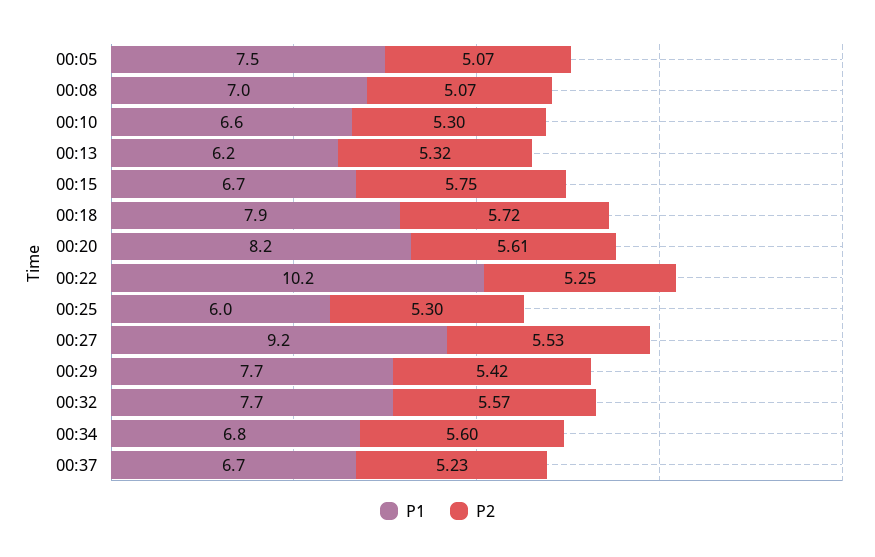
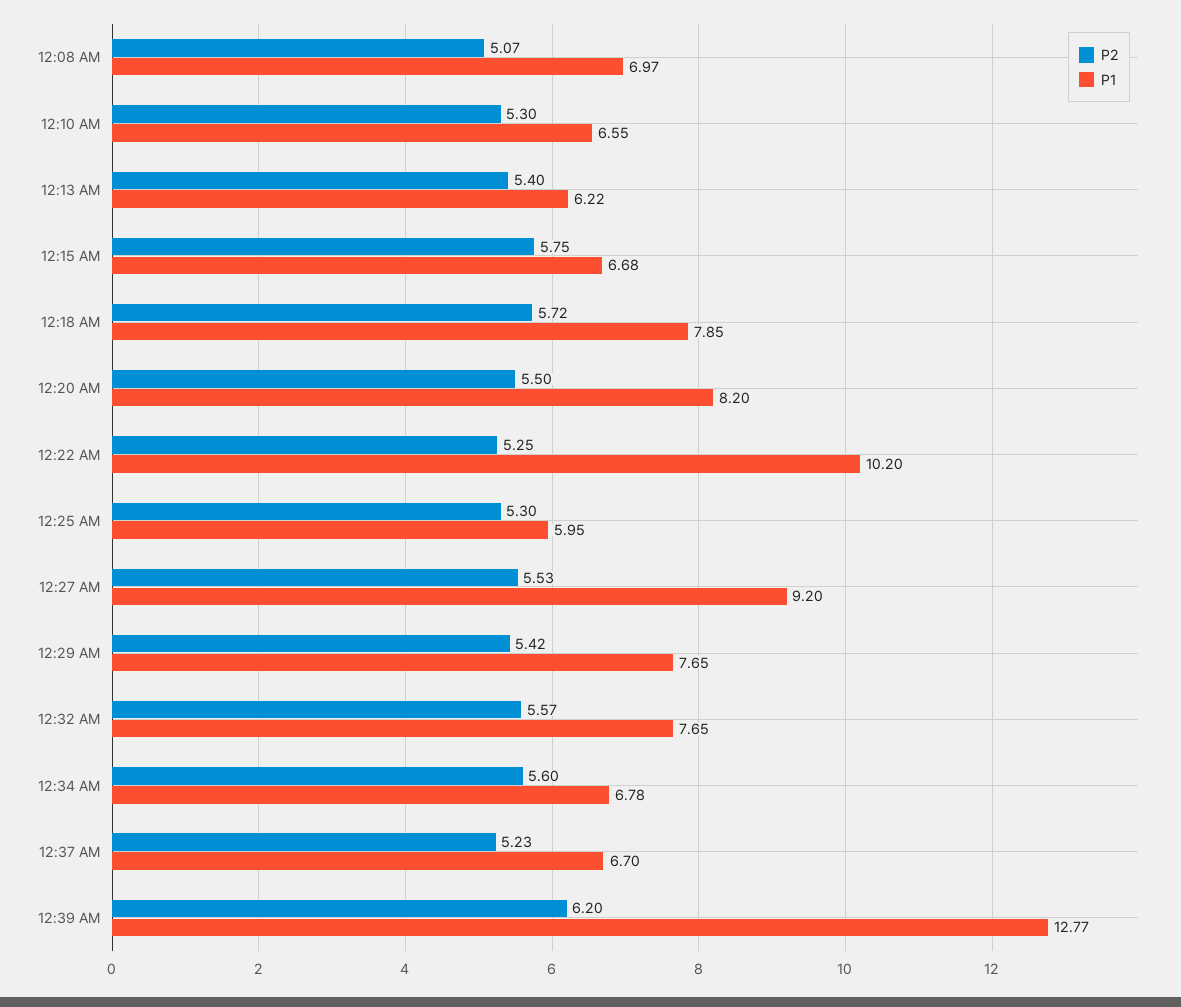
P1, 00:05: 7.5 -> none
P2, 00:05: 5.07 -> none
P2, 00:13: 5.32 -> 5.4
P2, 00:20: 5.61 -> 5.5
P2, 12:39 AM: none -> 6.2
P1, 12:39 AM: none -> 12.77

